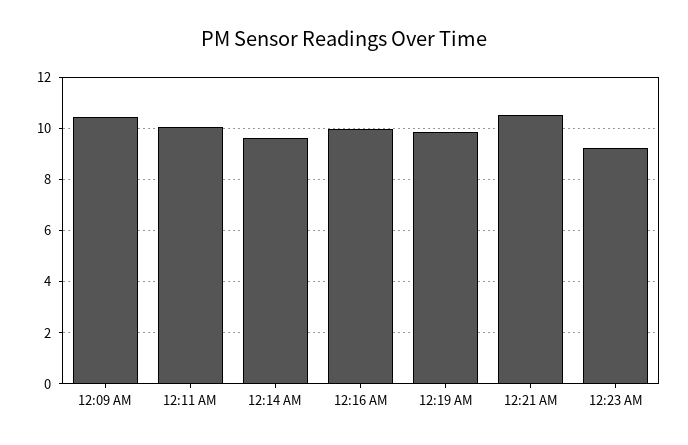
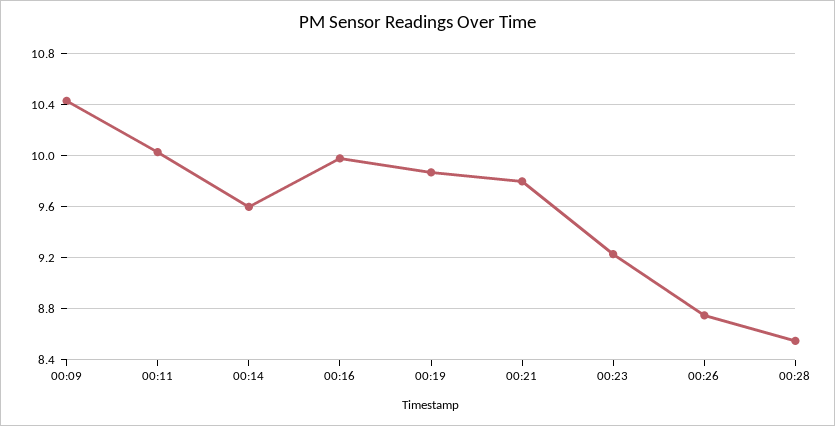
12:21 AM: 10.5 -> 9.8
00:26: none -> 8.75
00:28: none -> 8.55

